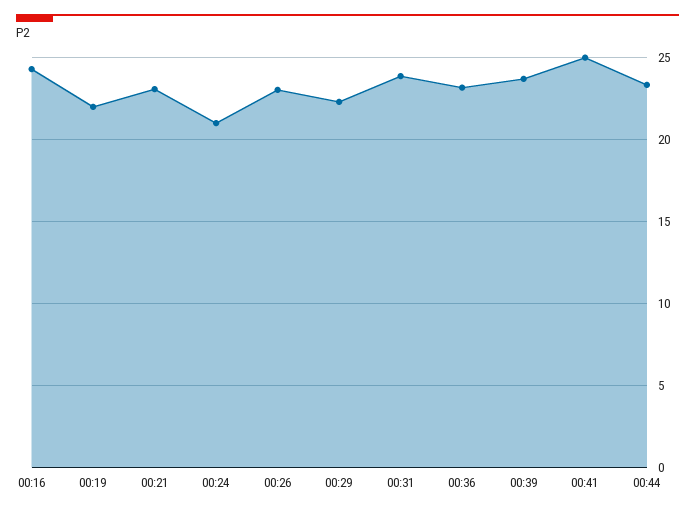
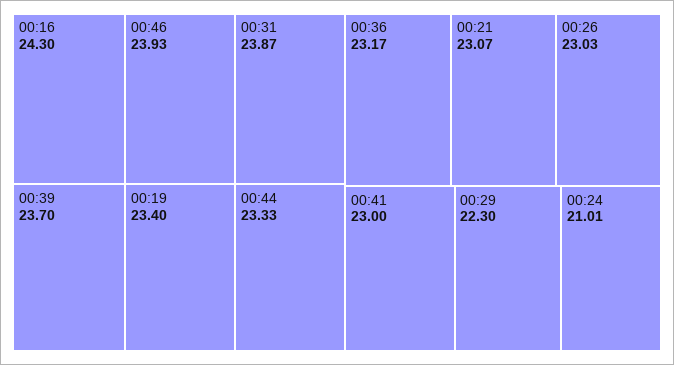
00:19: 22 -> 23.4
00:41: 25 -> 23
00:46: none -> 23.93

